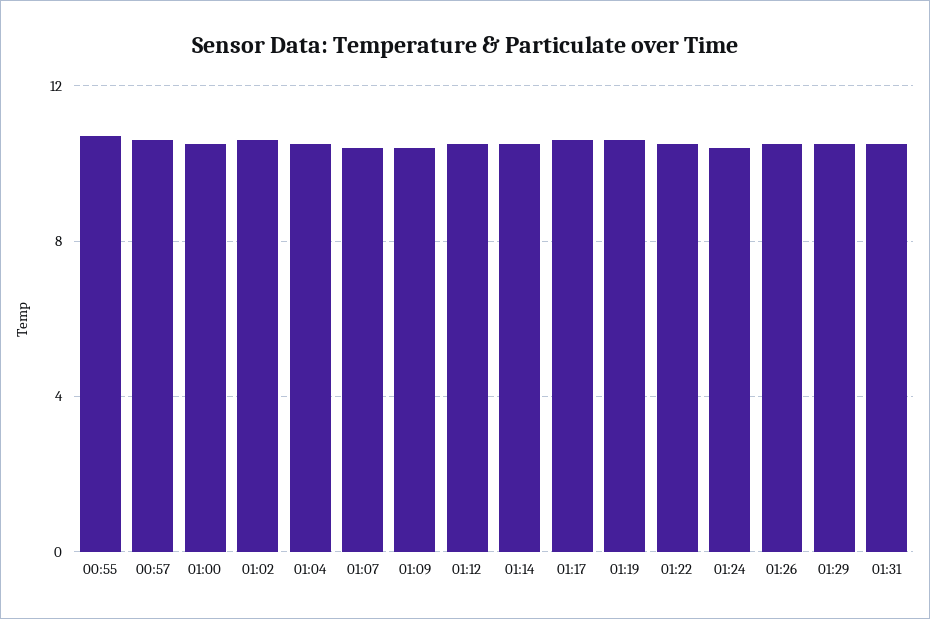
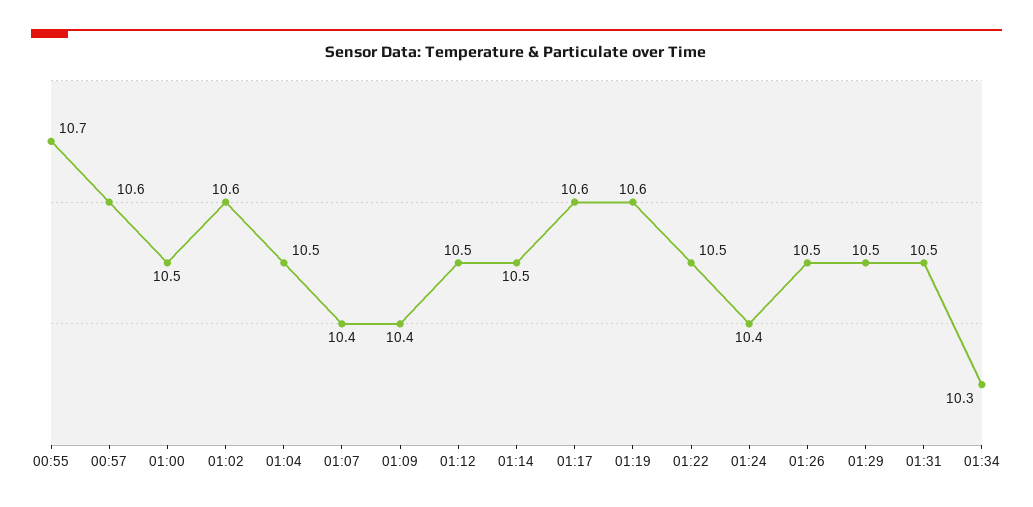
01:34: none -> 10.3

